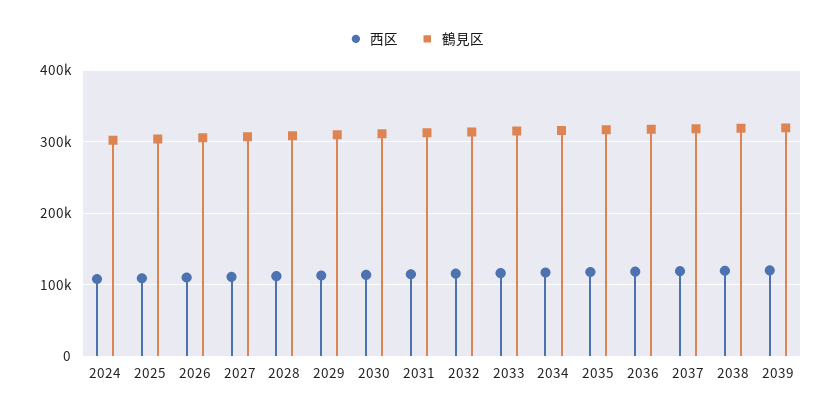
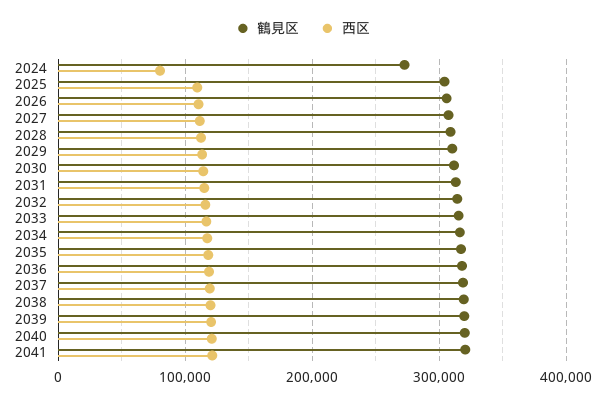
西区, 2024: 110000 -> 80000
鶴見区, 2024: 300000 -> 270000
鶴見区, 2040: none -> 320000
西区, 2040: none -> 120000
鶴見区, 2041: none -> 320000
西区, 2041: none -> 120000

